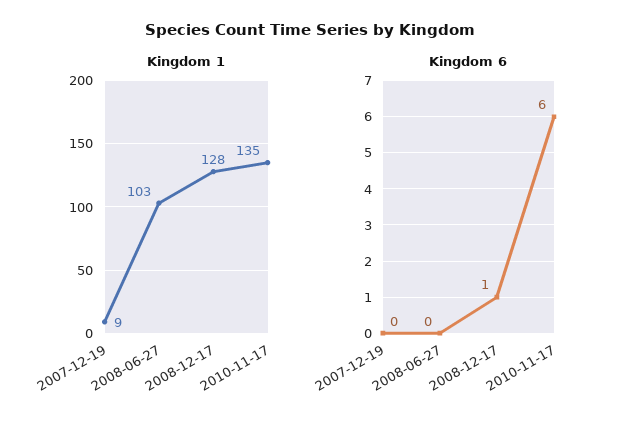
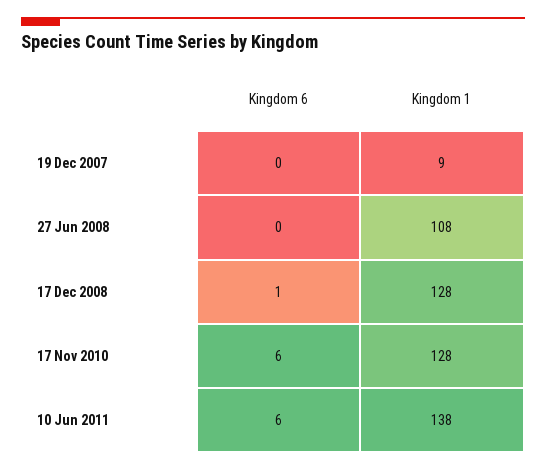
Kingdom 1, 2008-06-27: 103 -> 108
Kingdom 1, 2010-11-17: 135 -> 128
Kingdom 6, 10 Jun 2011: none -> 6
Kingdom 1, 10 Jun 2011: none -> 138

